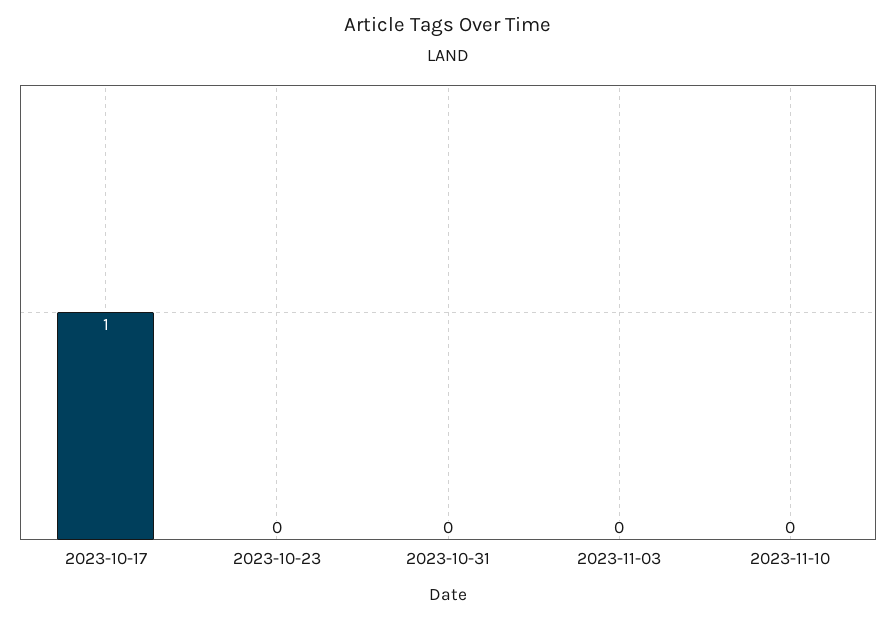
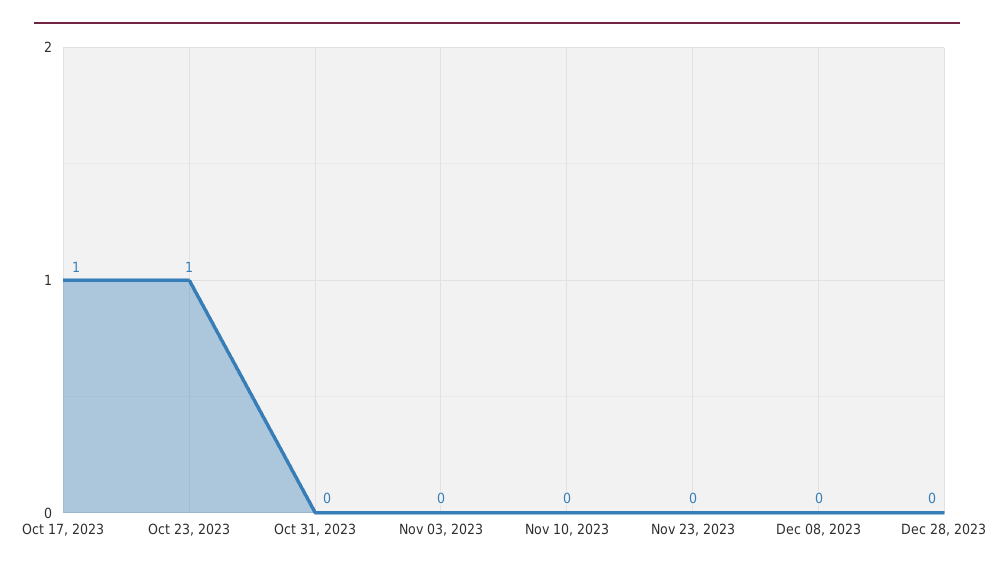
2023-10-23: 0 -> 1
Nov 23, 2023: none -> 0
Dec 08, 2023: none -> 0
Dec 28, 2023: none -> 0

